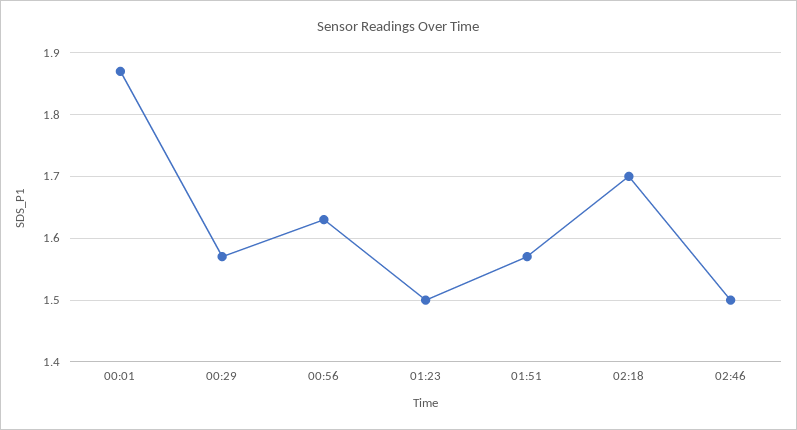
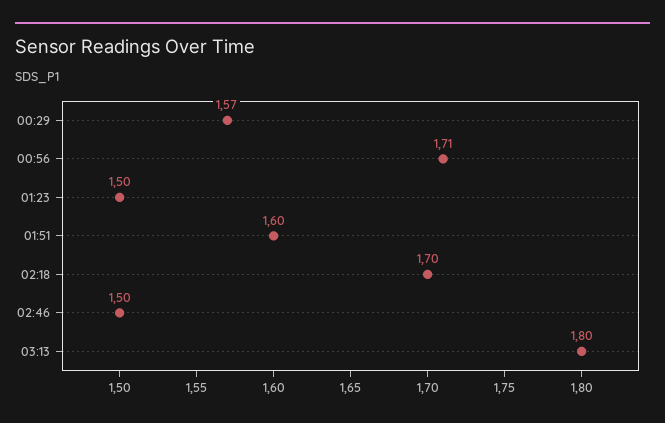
00:01: 1.87 -> none
00:56: 1.63 -> 1.71
01:51: 1.57 -> 1.6
03:13: none -> 1.8

